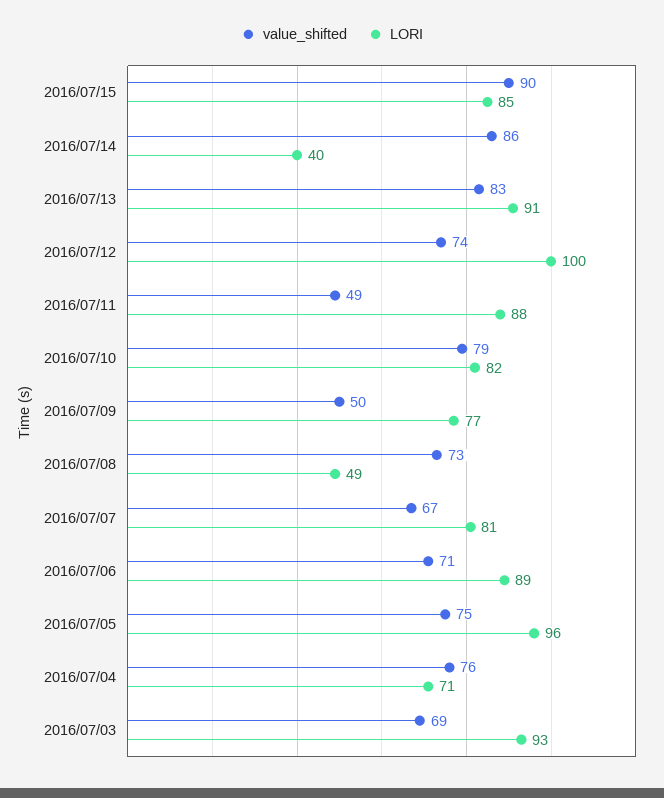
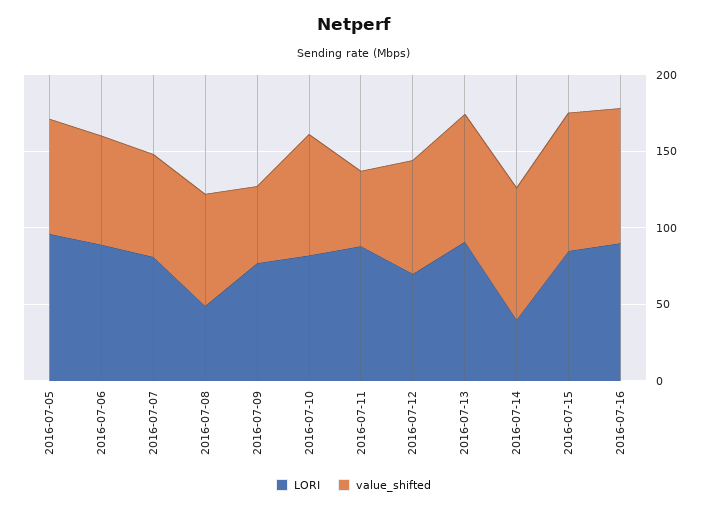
LORI, 2016/07/12: 100 -> 70
value_shifted, 2016/07/04: 76 -> none
LORI, 2016/07/04: 71 -> none
value_shifted, 2016/07/03: 69 -> none
LORI, 2016/07/03: 93 -> none
LORI, 2016-07-16: none -> 90
value_shifted, 2016-07-16: none -> 90

